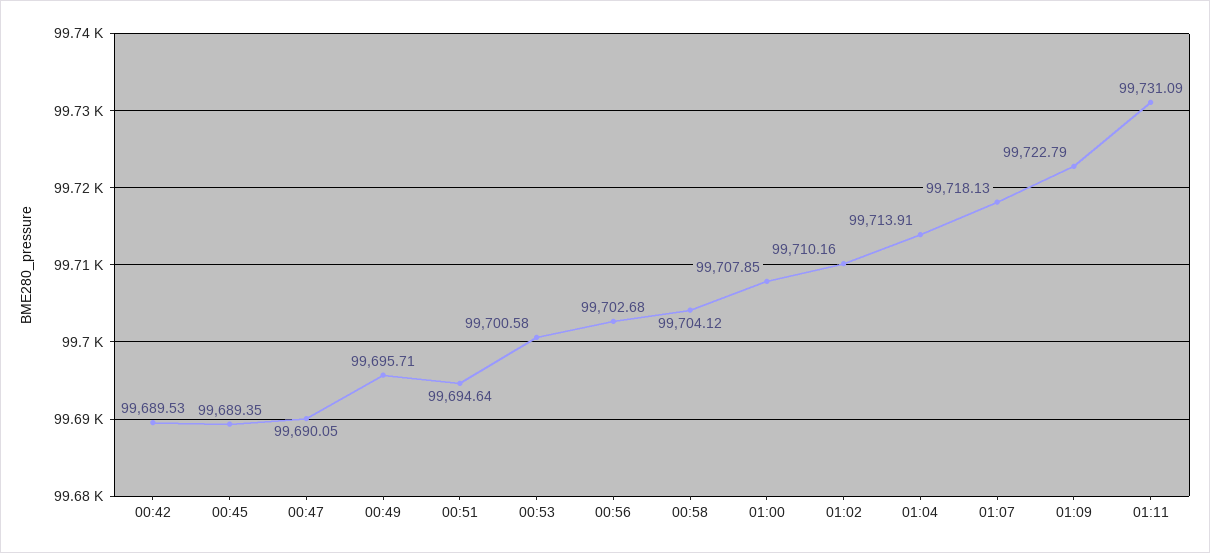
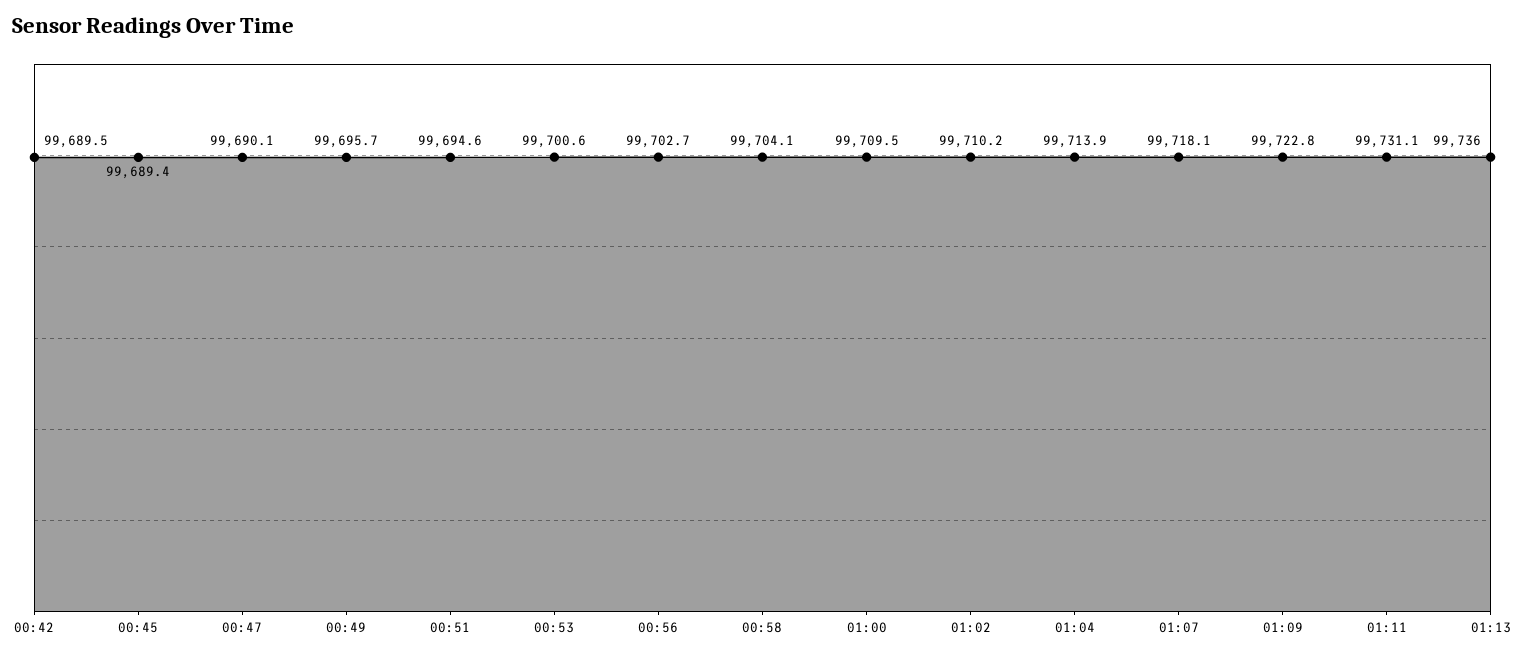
01:00: 99707.85 -> 99709.5
01:13: none -> 99736

